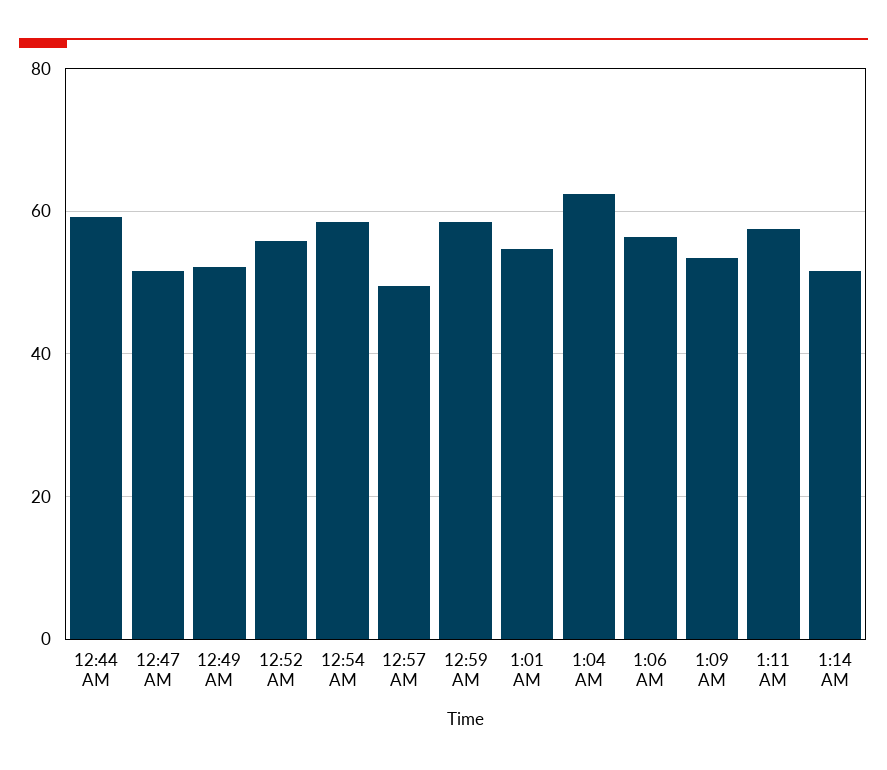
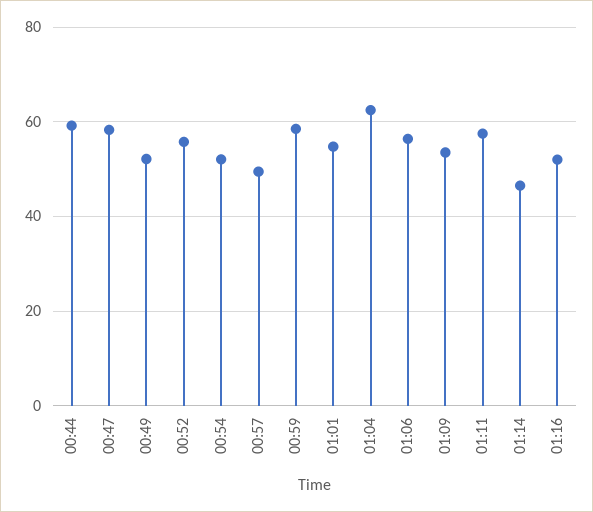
12:47 AM: 52 -> 58
12:54 AM: 58 -> 52
1:14 AM: 52 -> 46
01:16: none -> 52

